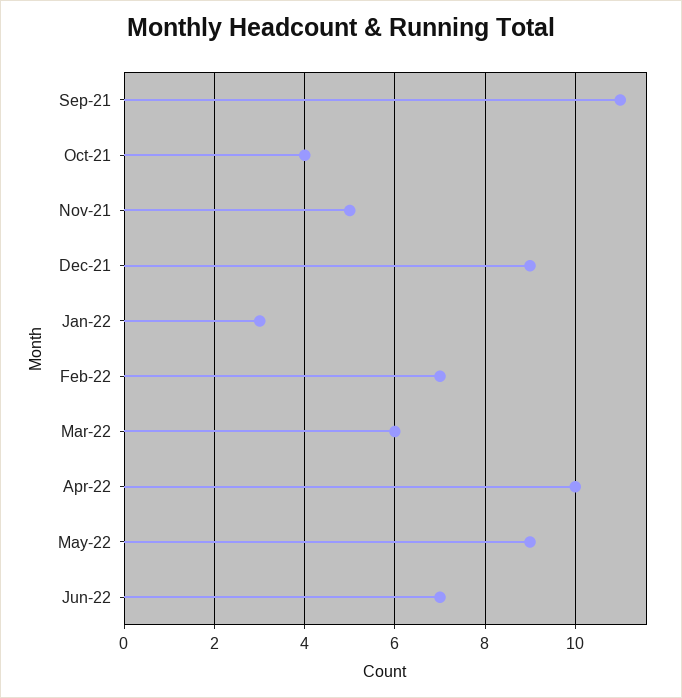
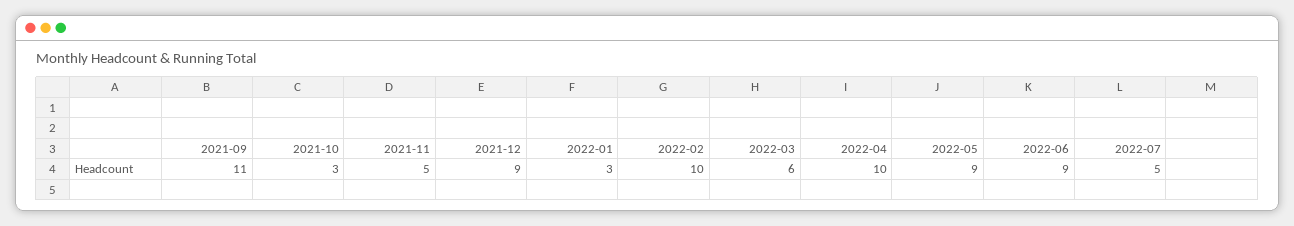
Oct-21: 4 -> 3
Feb-22: 7 -> 10
Jun-22: 7 -> 9
2022-07: none -> 5

